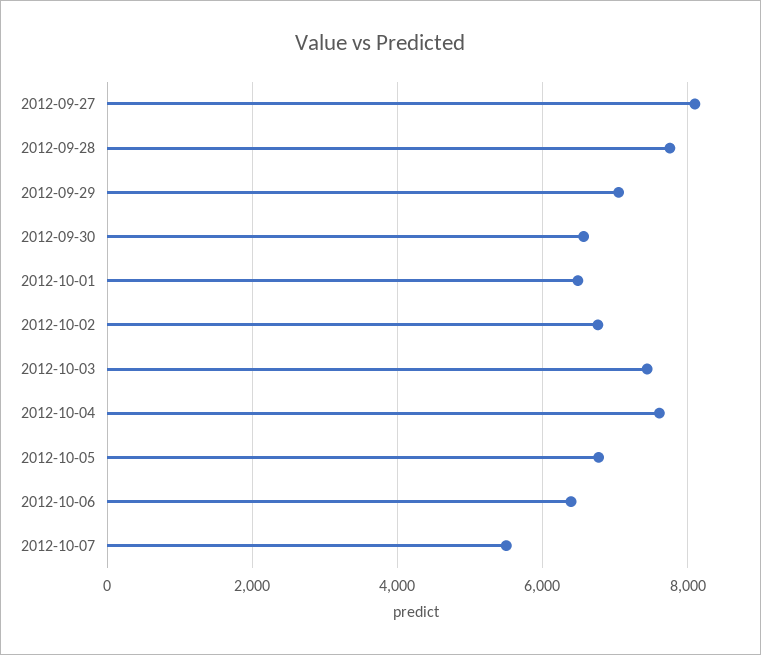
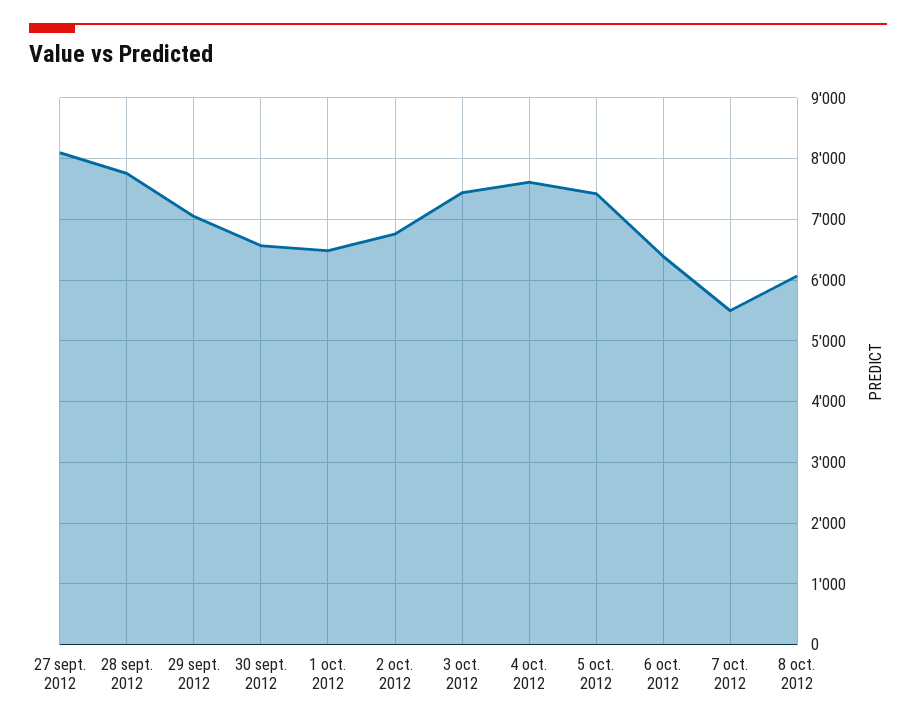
2012-10-05: 6800 -> 7400
8 oct. 2012: none -> 6100

